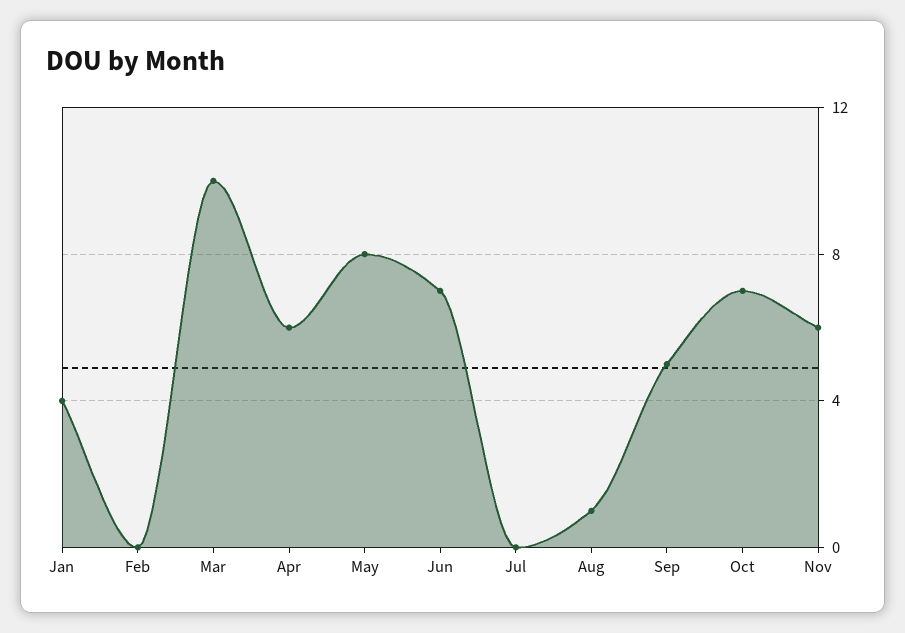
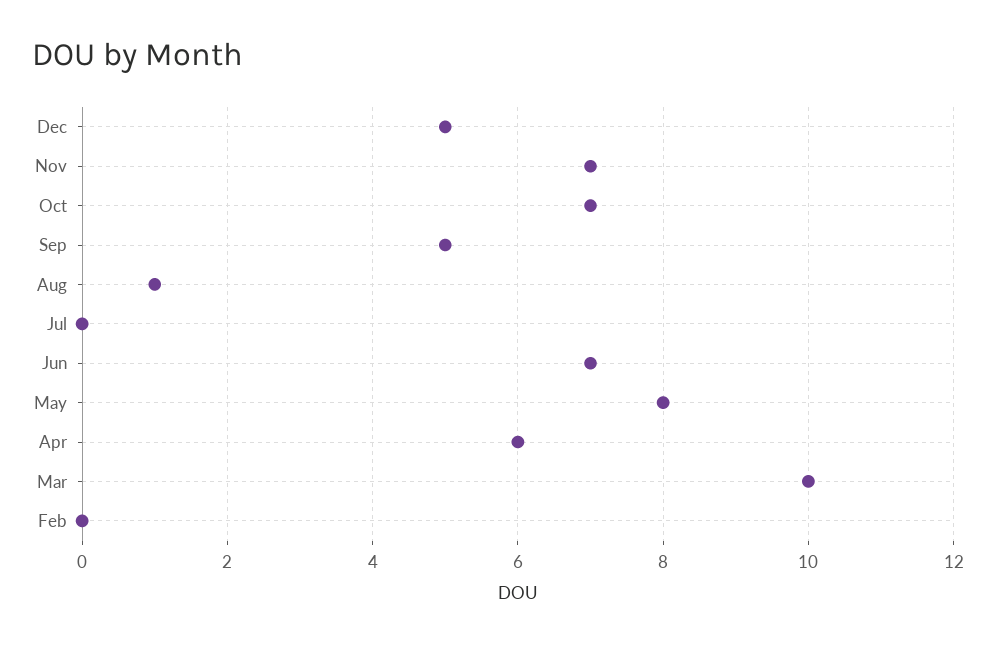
Jan: 4 -> none
Nov: 6 -> 7
Dec: none -> 5

